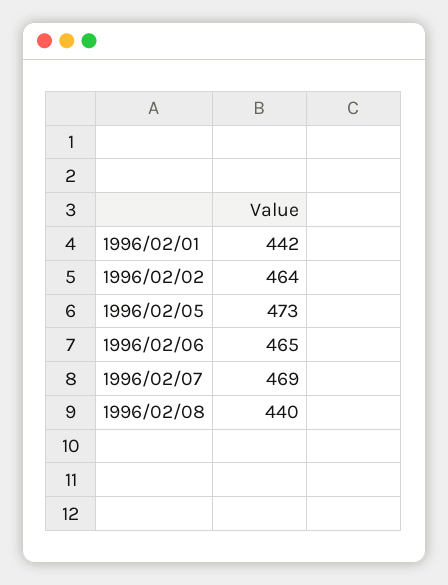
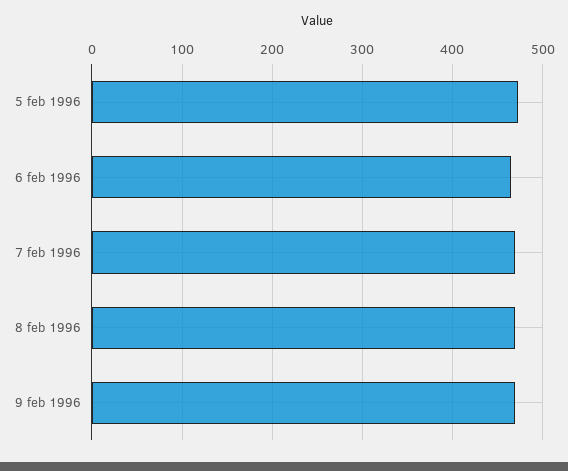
1996/02/01: 442 -> none
1996/02/02: 464 -> none
1996/02/08: 440 -> 470
9 feb 1996: none -> 470

